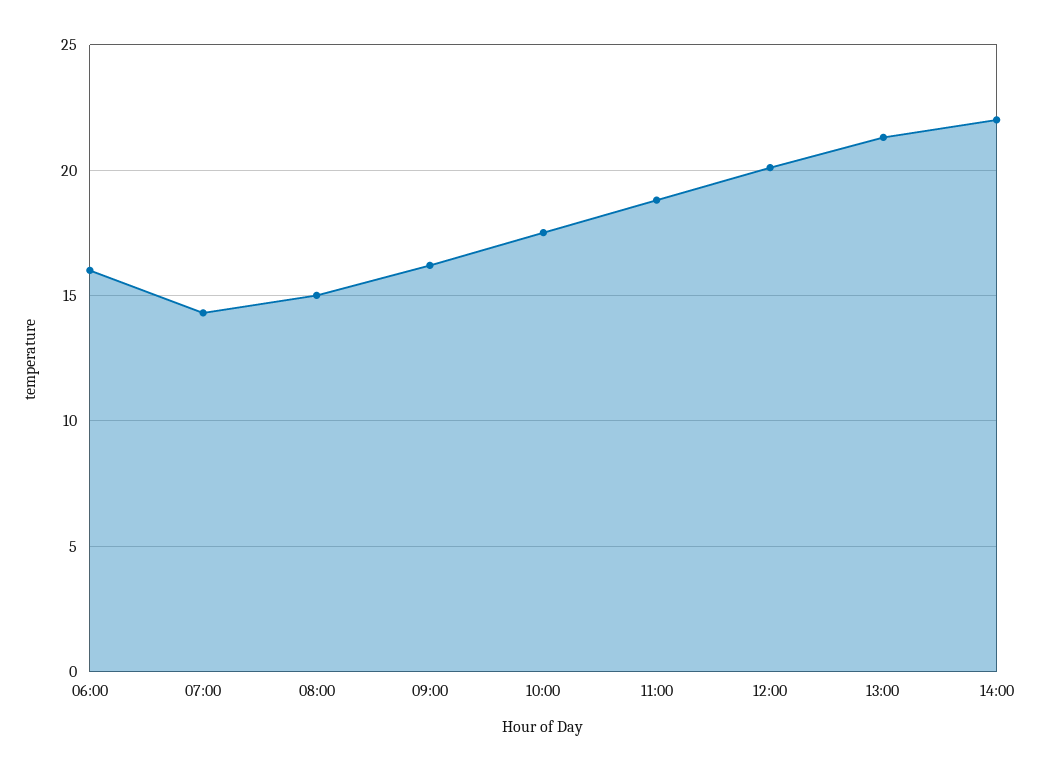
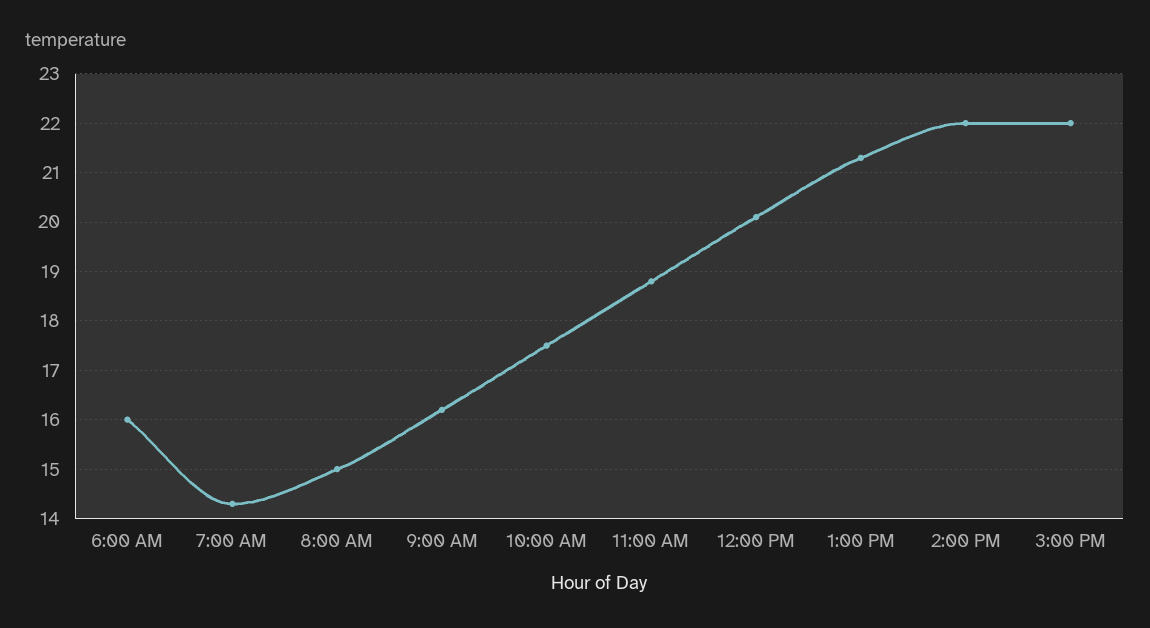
3:00 PM: none -> 22

